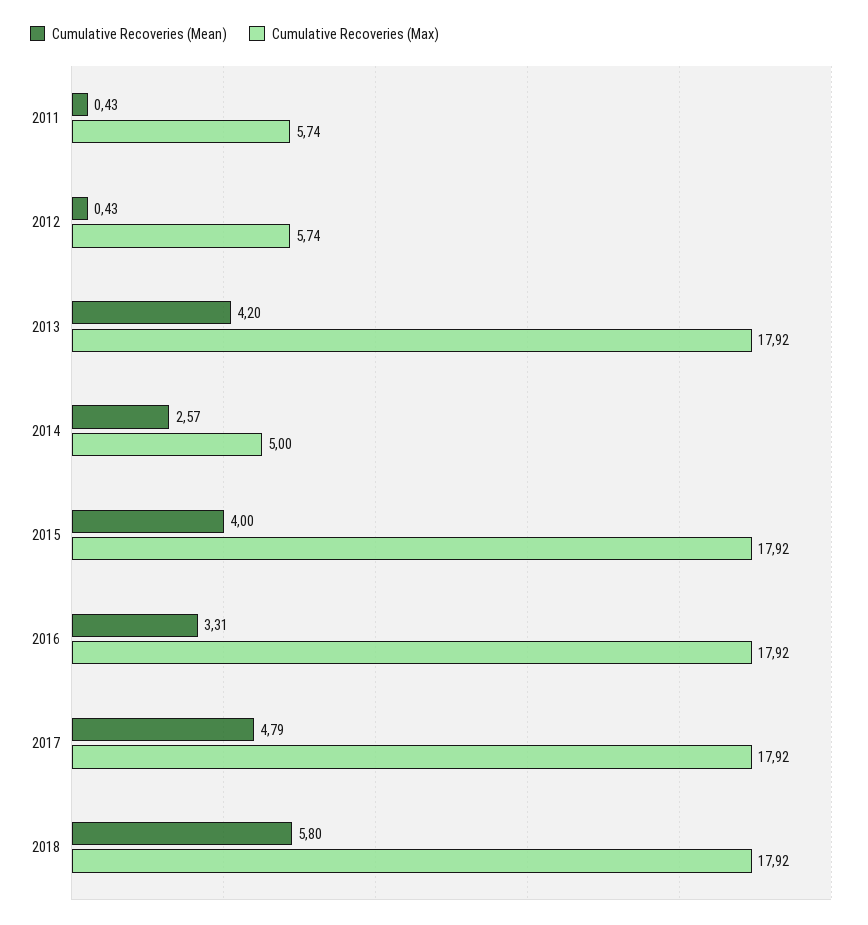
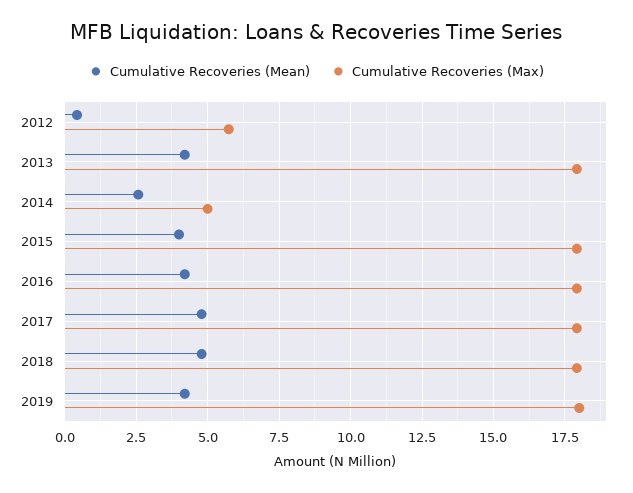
Cumulative Recoveries (Mean), 2011: 0.43 -> none
Cumulative Recoveries (Max), 2011: 5.74 -> none
Cumulative Recoveries (Mean), 2016: 3.31 -> 4.25
Cumulative Recoveries (Mean), 2018: 5.8 -> 4.75
Cumulative Recoveries (Mean), 2019: none -> 4.25
Cumulative Recoveries (Max), 2019: none -> 18

